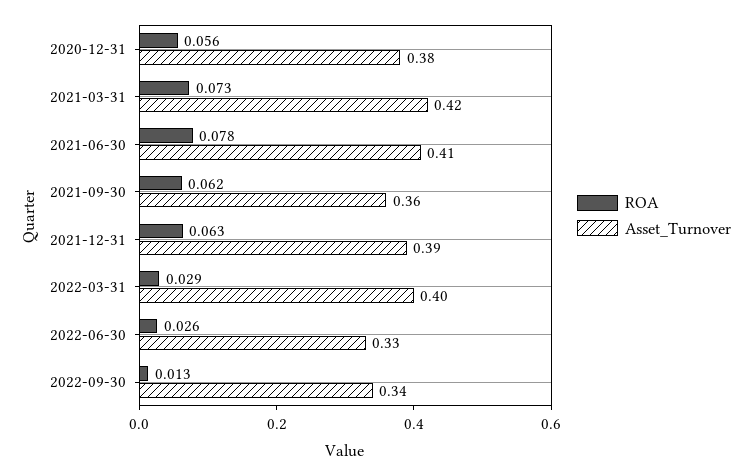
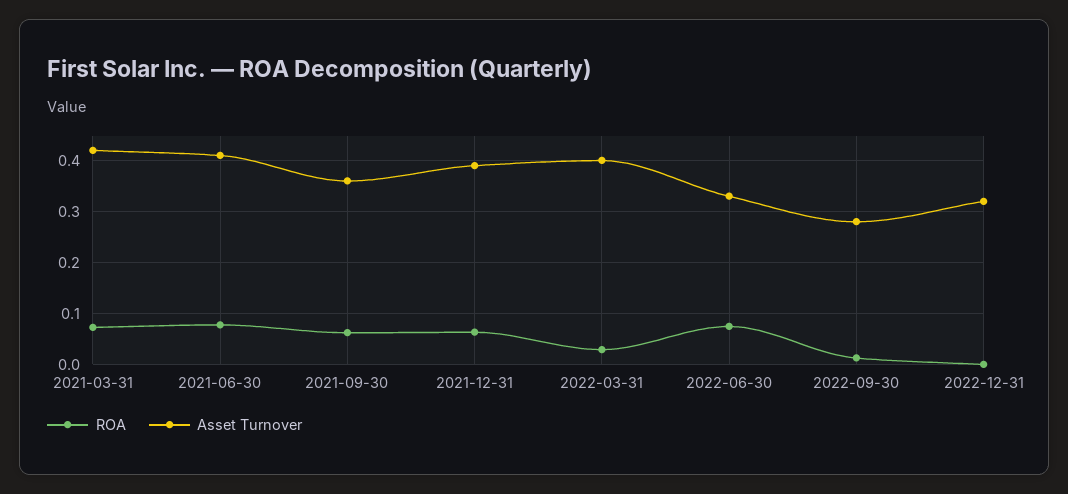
ROA, 2020-12-31: 0.056 -> none
Asset_Turnover, 2020-12-31: 0.38 -> none
ROA, 2022-06-30: 0.026 -> 0.08
Asset_Turnover, 2022-09-30: 0.34 -> 0.28
ROA, 2022-12-31: none -> 0
Asset_Turnover, 2022-12-31: none -> 0.32

